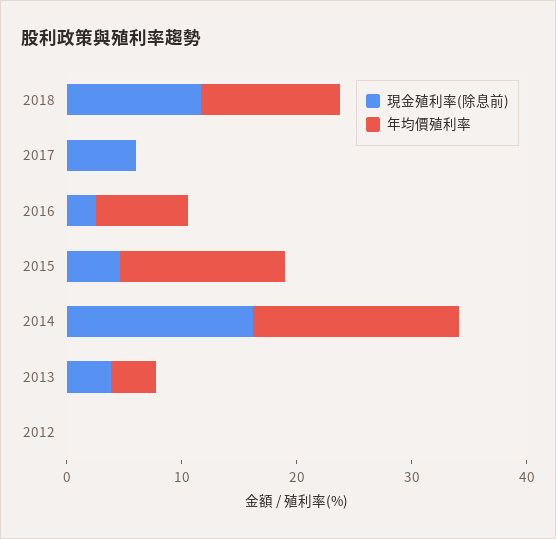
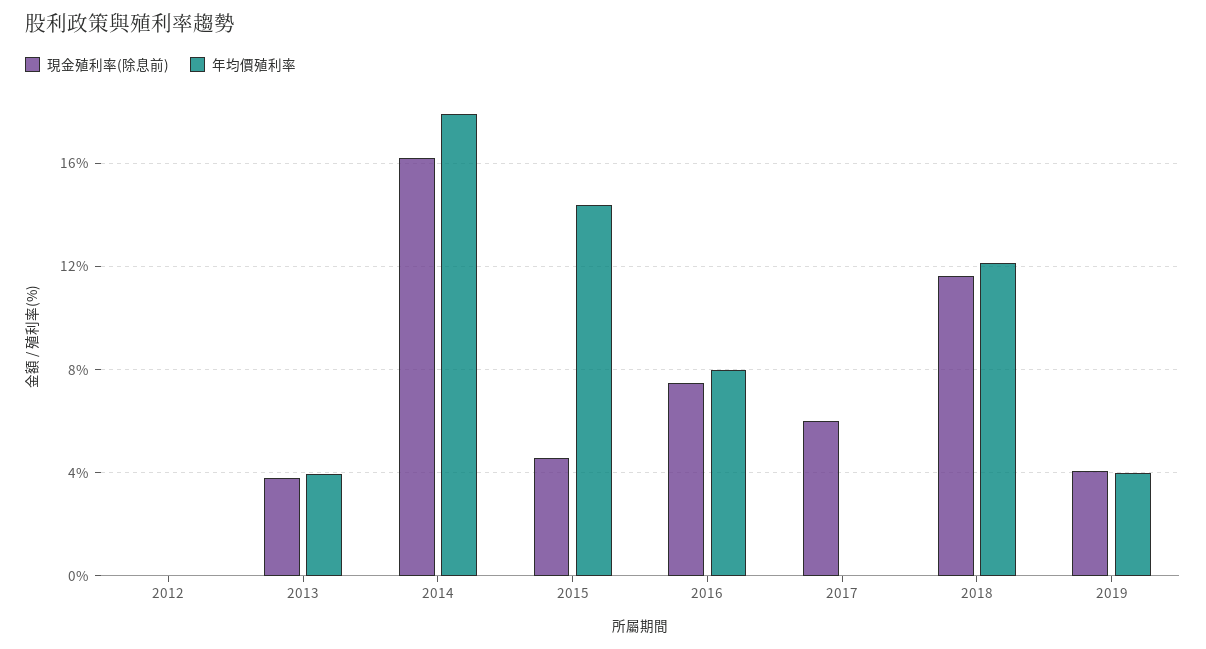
現金殖利率(除息前), 2016: 2 -> 7.5
現金殖利率(除息前), 2019: none -> 4
年均價殖利率, 2019: none -> 4

